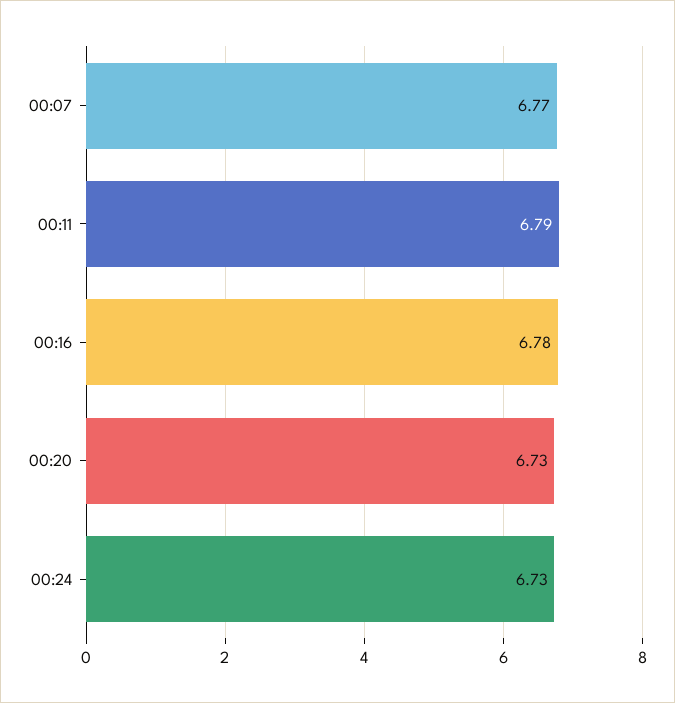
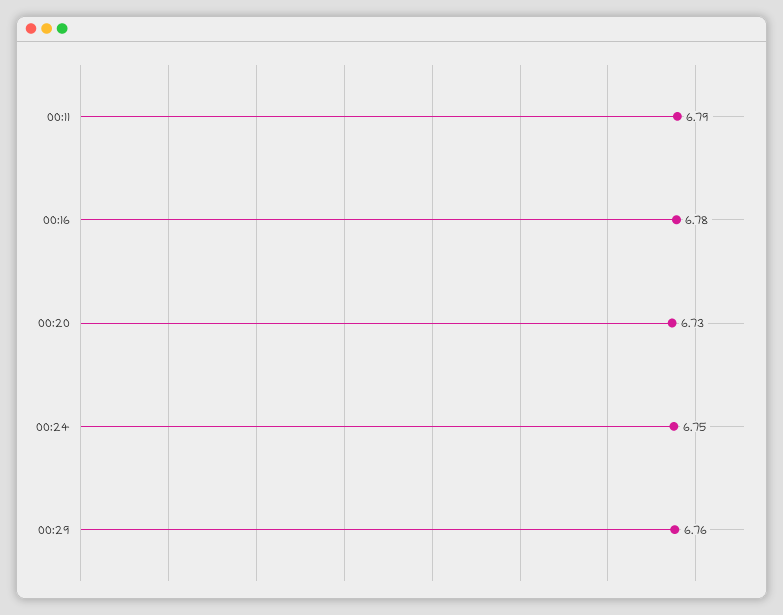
00:07: 6.77 -> none
00:24: 6.73 -> 6.75
00:29: none -> 6.76

